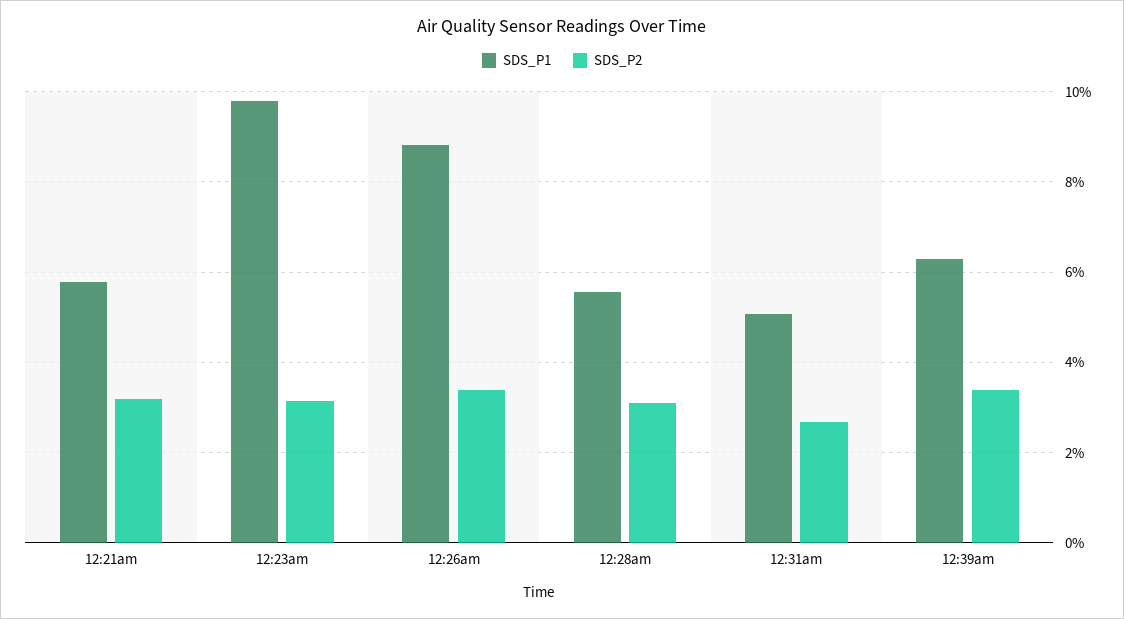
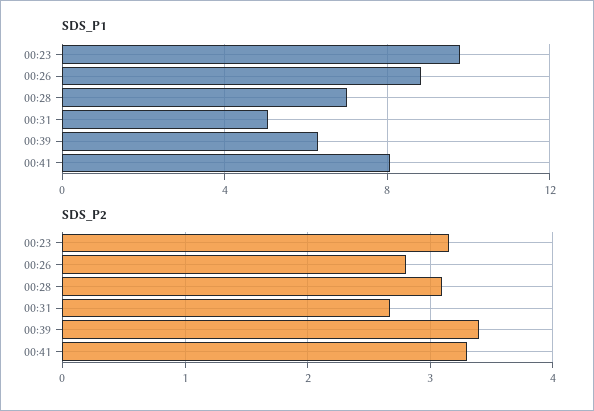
SDS_P1, 12:21am: 5.8 -> none
SDS_P2, 12:21am: 3.2 -> none
SDS_P2, 12:26am: 3.4 -> 2.8
SDS_P1, 12:28am: 5.6 -> 7
SDS_P1, 00:41: none -> 8
SDS_P2, 00:41: none -> 3.3

